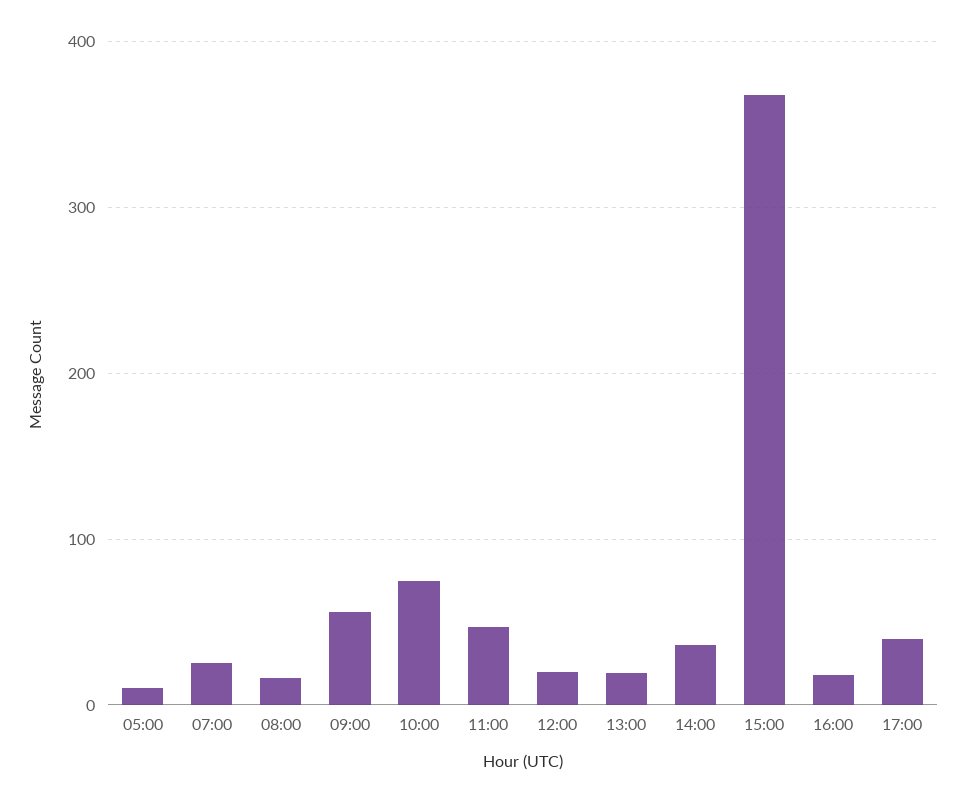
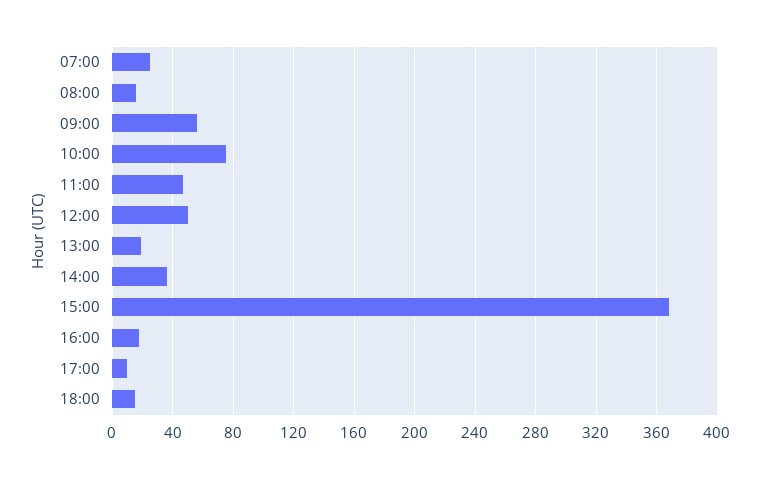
05:00: 10 -> none
12:00: 20 -> 50
17:00: 40 -> 10
18:00: none -> 15

